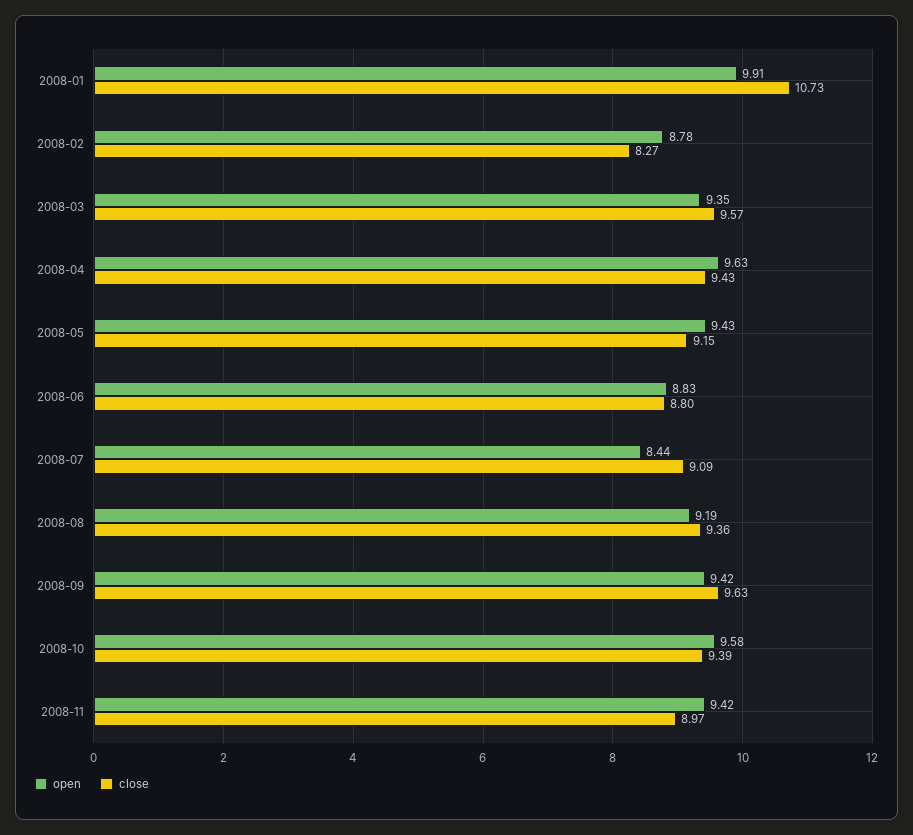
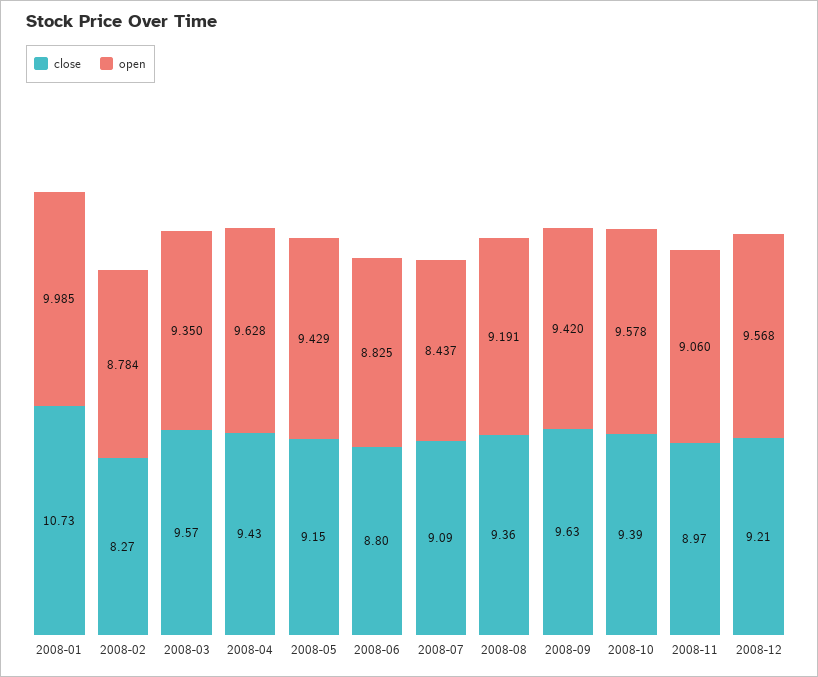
open, 2008-01: 9.91 -> 9.985
open, 2008-11: 9.42 -> 9.06
close, 2008-12: none -> 9.21
open, 2008-12: none -> 9.568

